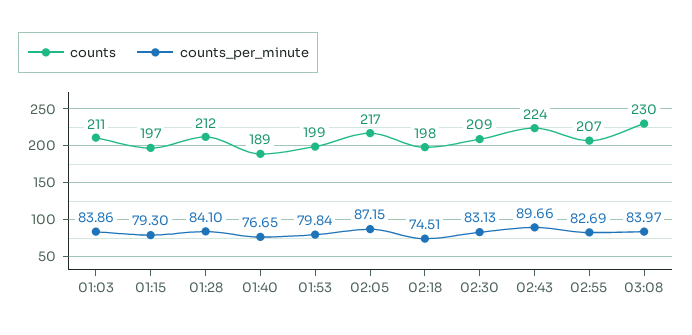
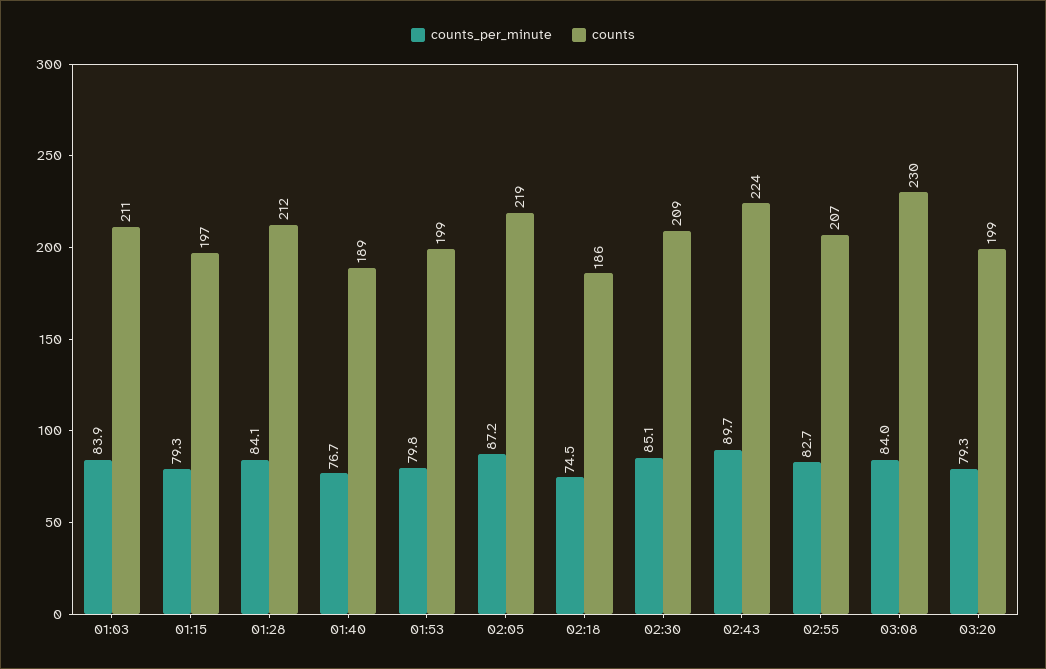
counts, 02:05: 217 -> 219
counts, 02:18: 198 -> 186
counts_per_minute, 02:30: 83.13 -> 85.1
counts_per_minute, 03:20: none -> 79.3
counts, 03:20: none -> 199

